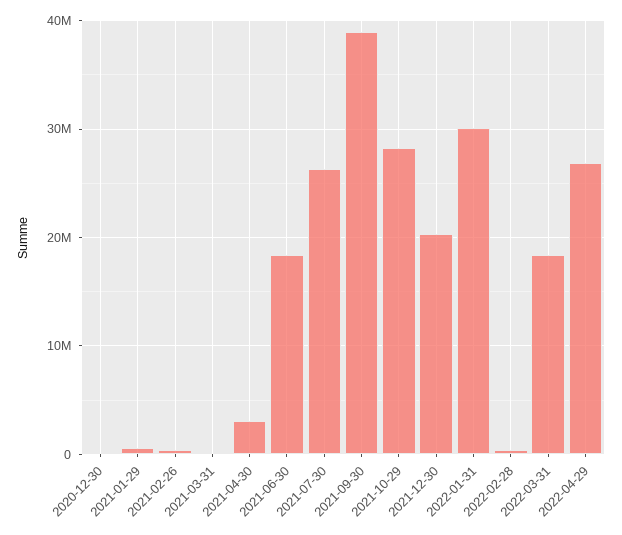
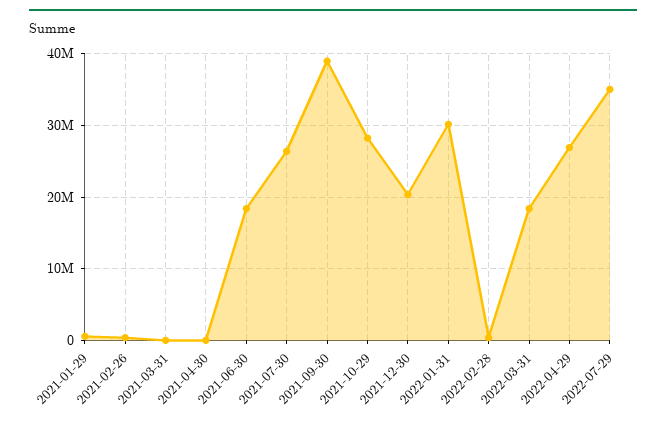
2020-12-30: 0 -> none
2021-04-30: 3000000 -> 0
2022-07-29: none -> 35000000

